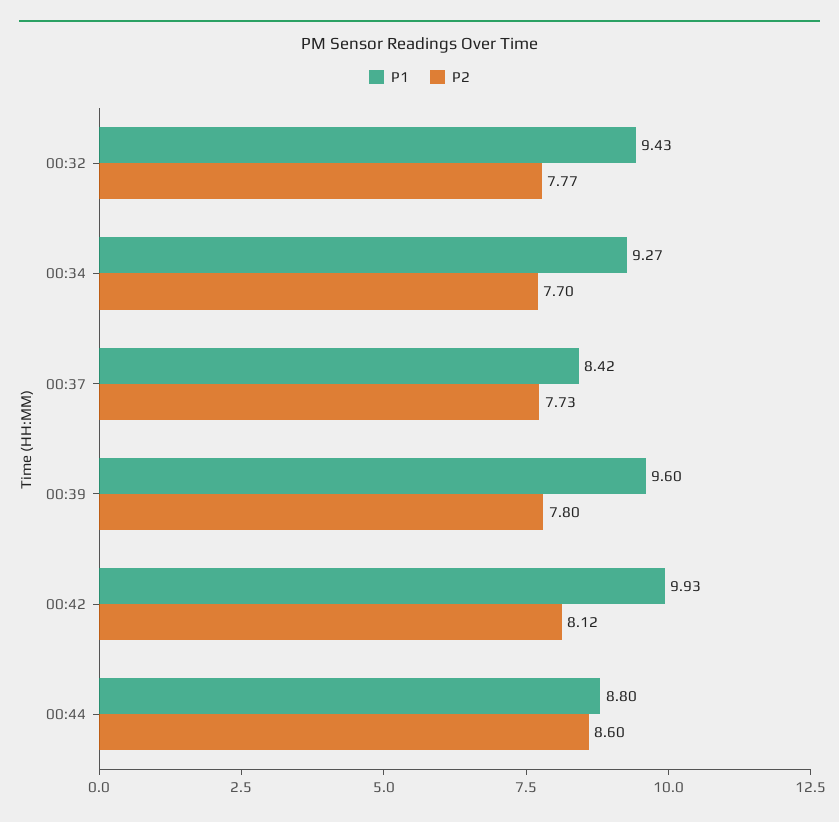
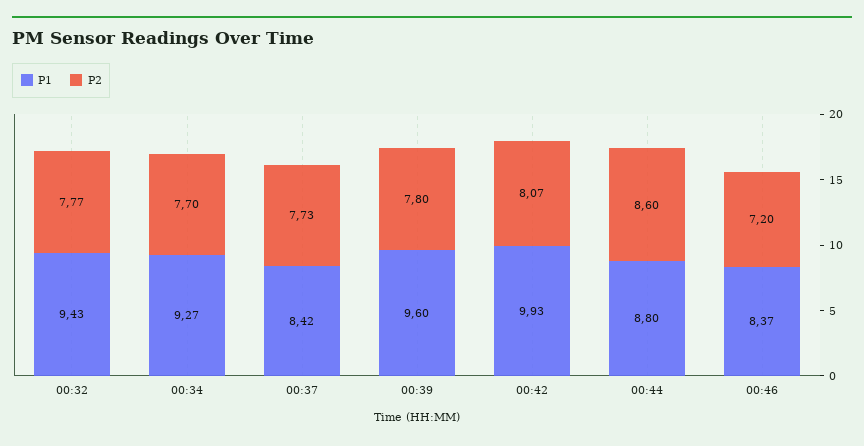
P2, 00:42: 8.12 -> 8.07
P1, 00:46: none -> 8.37
P2, 00:46: none -> 7.2

